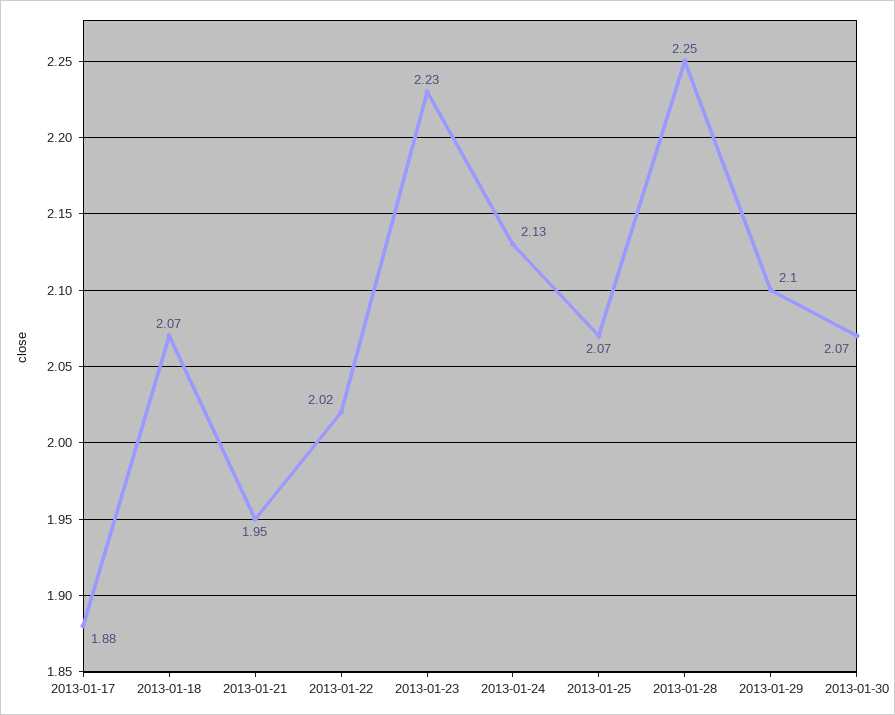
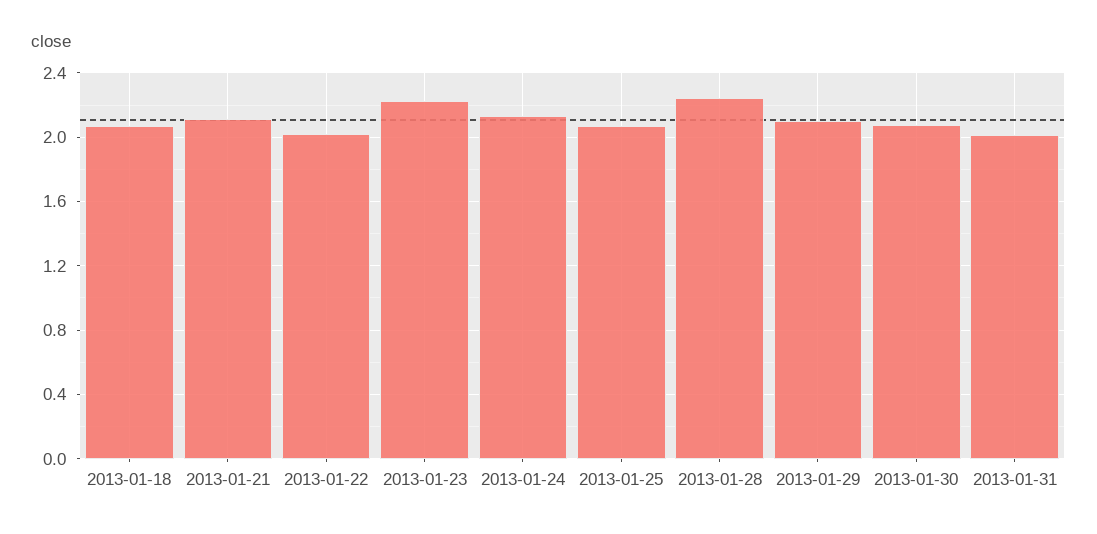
2013-01-17: 1.88 -> none
2013-01-21: 1.95 -> 2.1
2013-01-31: none -> 2

